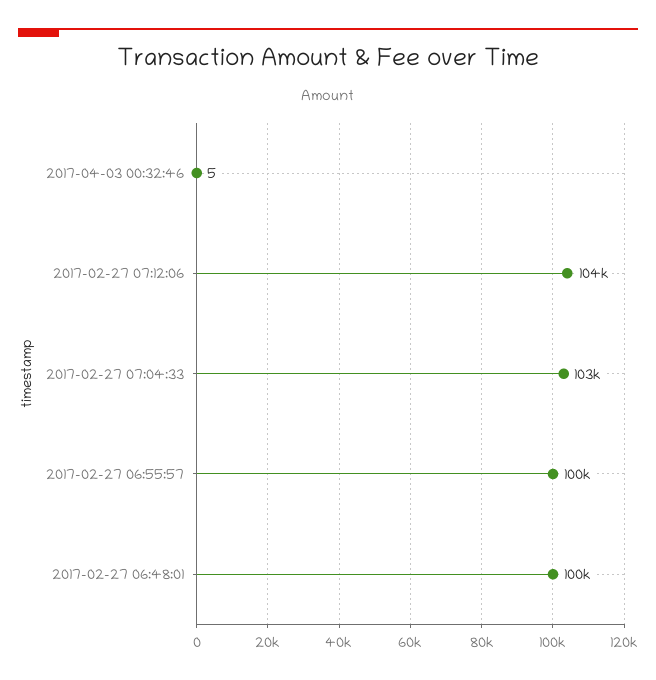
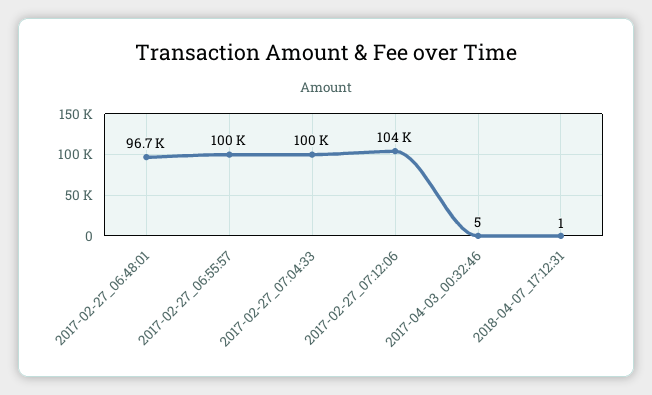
2017-02-27 07:04:33: 103000 -> 100000
2017-02-27 06:48:01: 100000 -> 96700
2018-04-07_17:12:31: none -> 1

